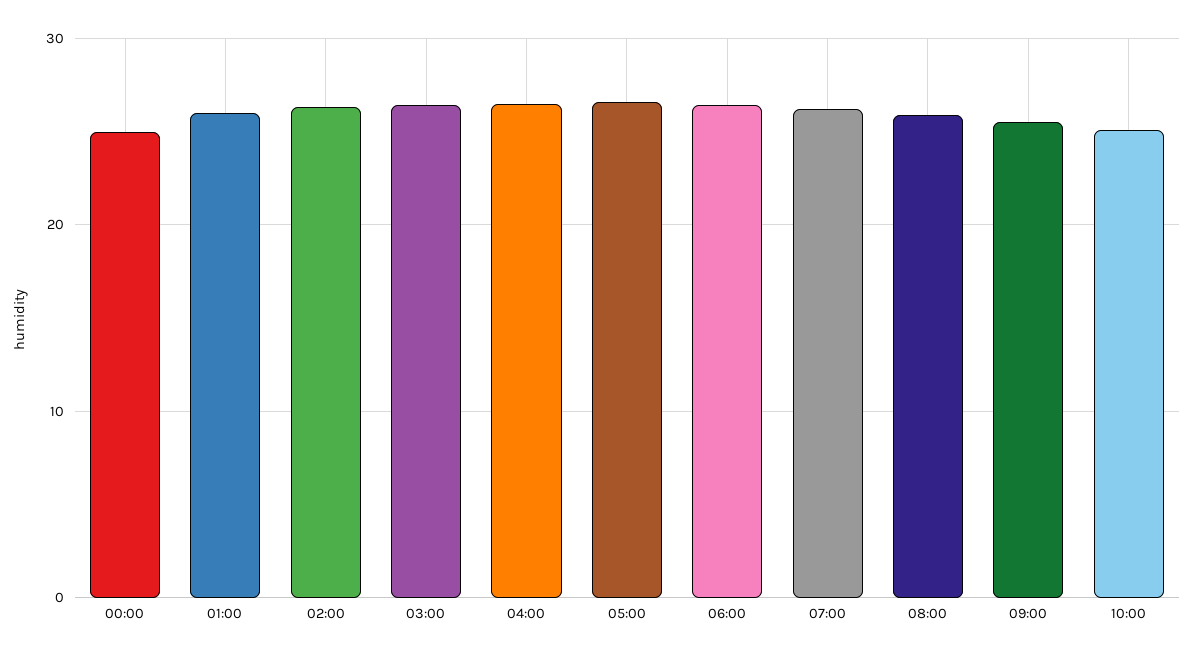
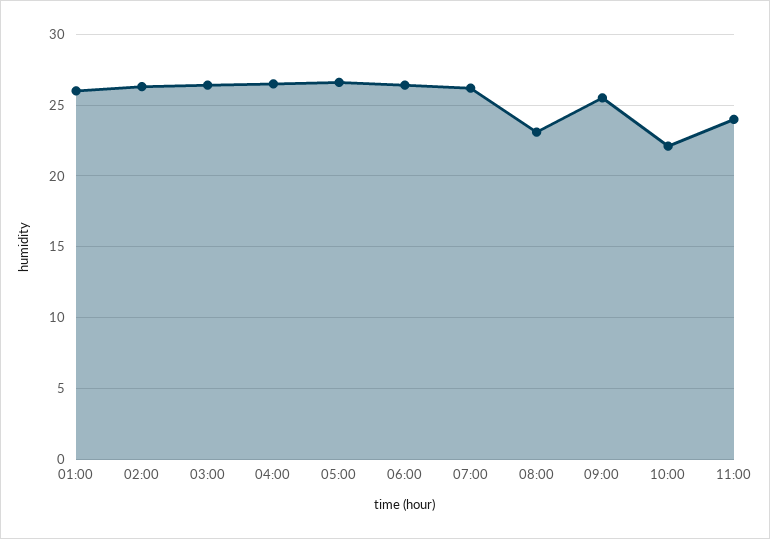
00:00: 25 -> none
08:00: 26 -> 23
10:00: 25 -> 22
11:00: none -> 24

